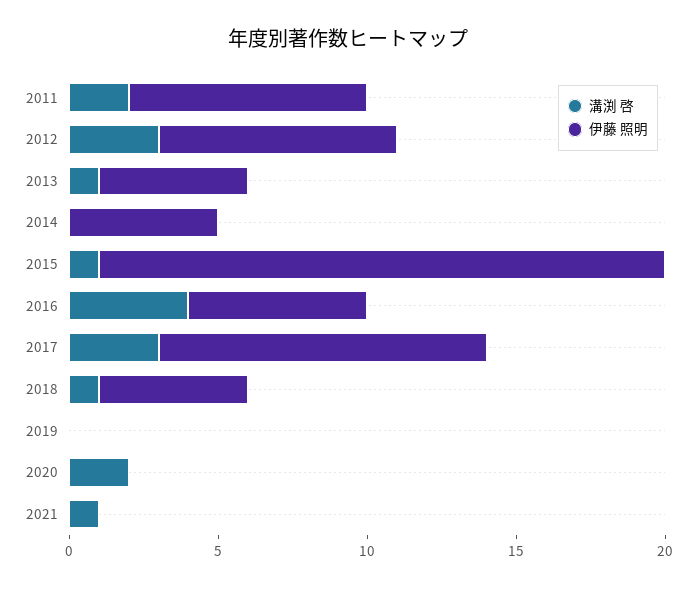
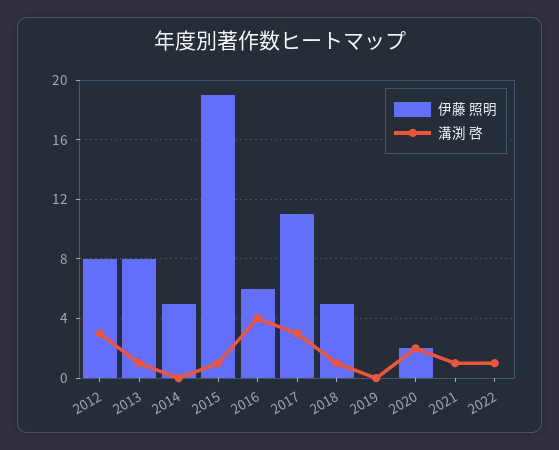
溝渕 啓, 2011: 2 -> none
伊藤 照明, 2011: 8 -> none
伊藤 照明, 2013: 5 -> 8
伊藤 照明, 2020: 0 -> 2
伊藤 照明, 2022: none -> 0
溝渕 啓, 2022: none -> 1

